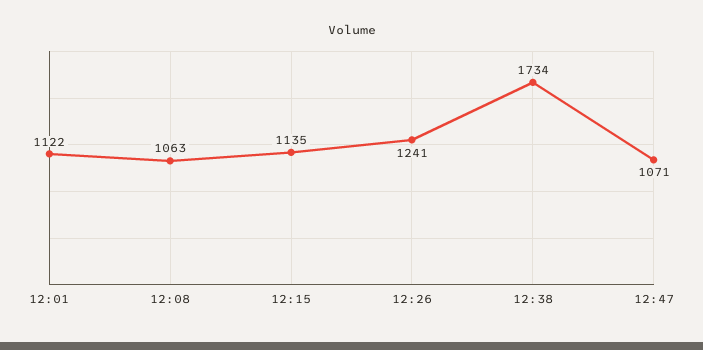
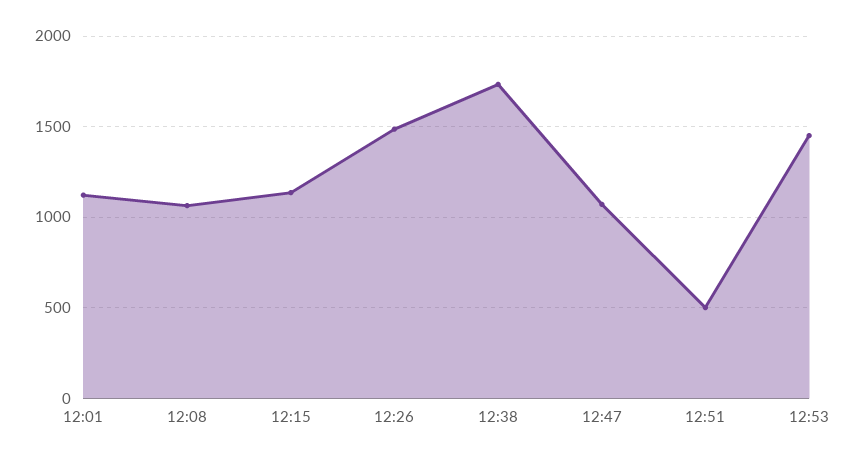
12:26: 1241 -> 1500
12:51: none -> 500
12:53: none -> 1450

